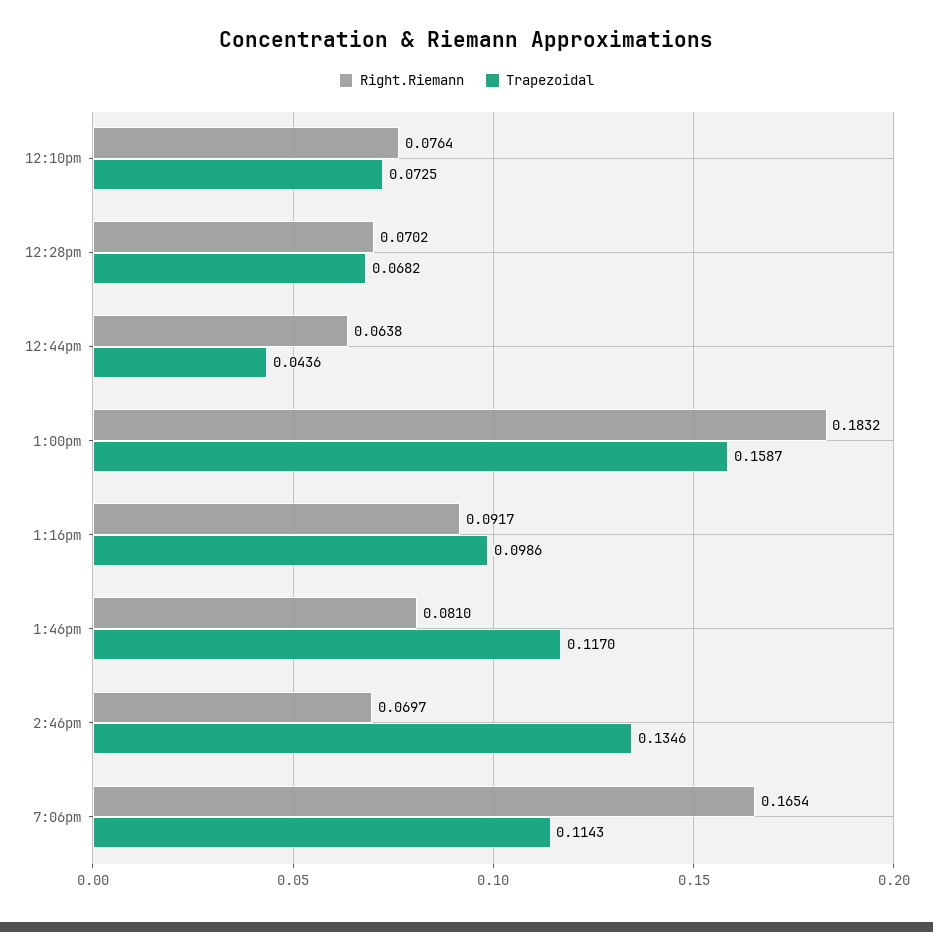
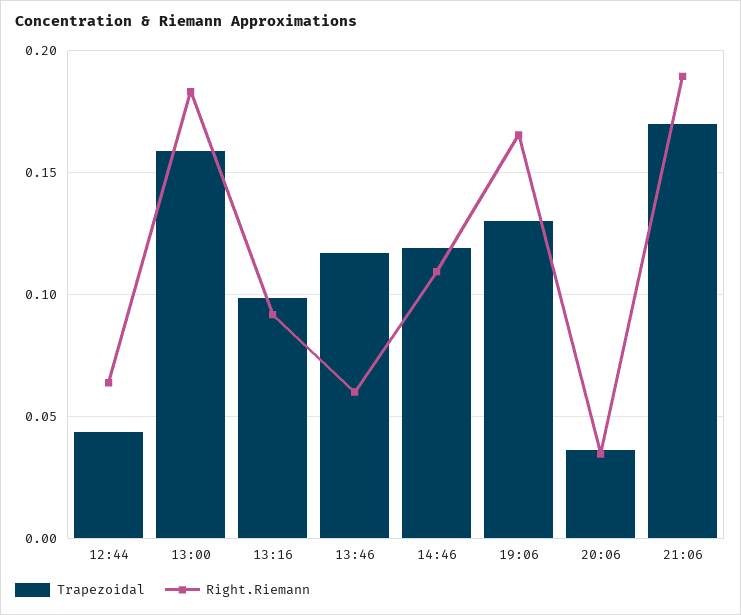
Right.Riemann, 12:10pm: 0.0764 -> none
Trapezoidal, 12:10pm: 0.0725 -> none
Right.Riemann, 12:28pm: 0.0702 -> none
Trapezoidal, 12:28pm: 0.0682 -> none
Right.Riemann, 1:46pm: 0.081 -> 0.06
Right.Riemann, 2:46pm: 0.0697 -> 0.11
Trapezoidal, 2:46pm: 0.1346 -> 0.12
Trapezoidal, 7:06pm: 0.1143 -> 0.13
Trapezoidal, 20:06: none -> 0.035
Right.Riemann, 20:06: none -> 0.035
Trapezoidal, 21:06: none -> 0.17
Right.Riemann, 21:06: none -> 0.19

